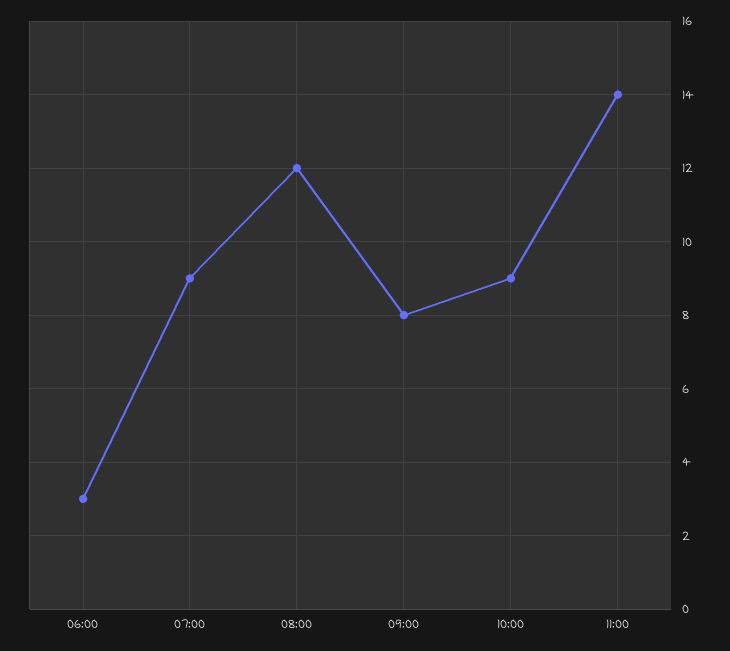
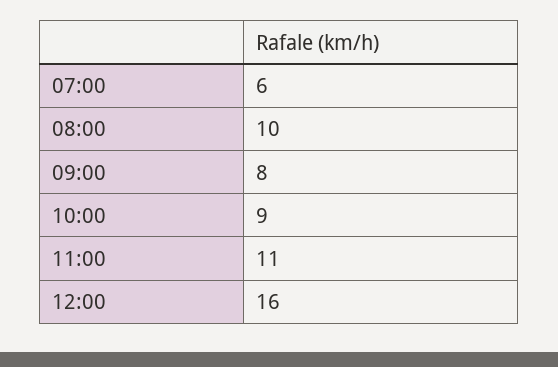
06:00: 3 -> none
07:00: 9 -> 6
08:00: 12 -> 10
11:00: 14 -> 11
12:00: none -> 16

